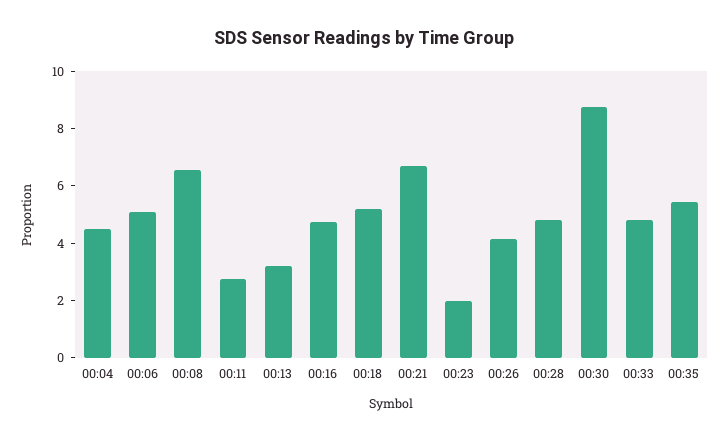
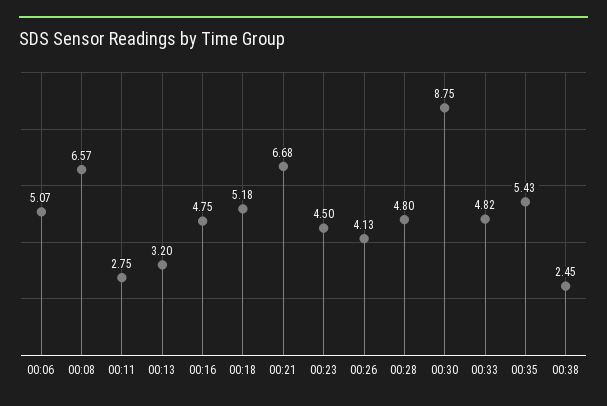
00:04: 4.5 -> none
00:23: 2 -> 4.5
00:38: none -> 2.45

